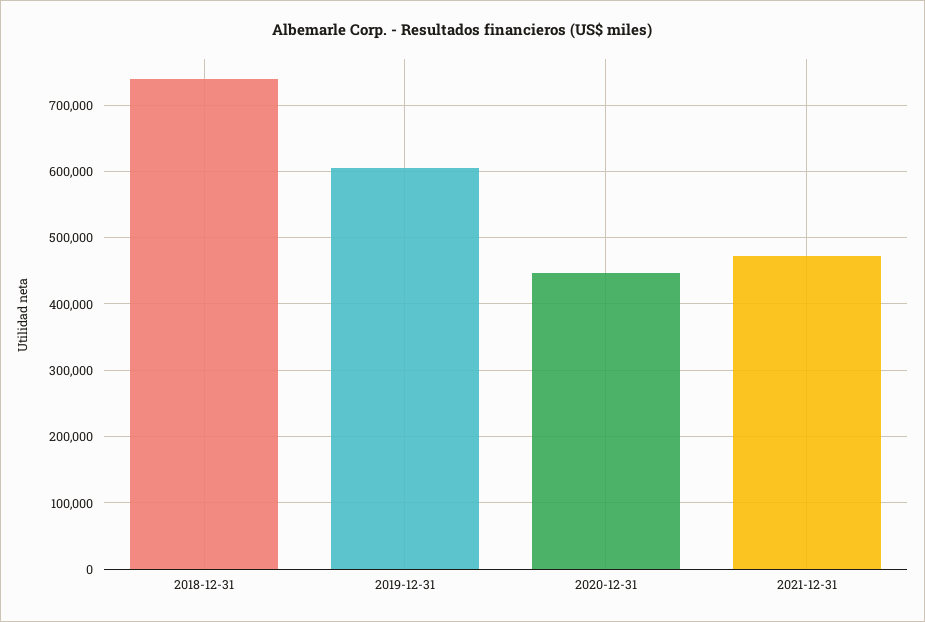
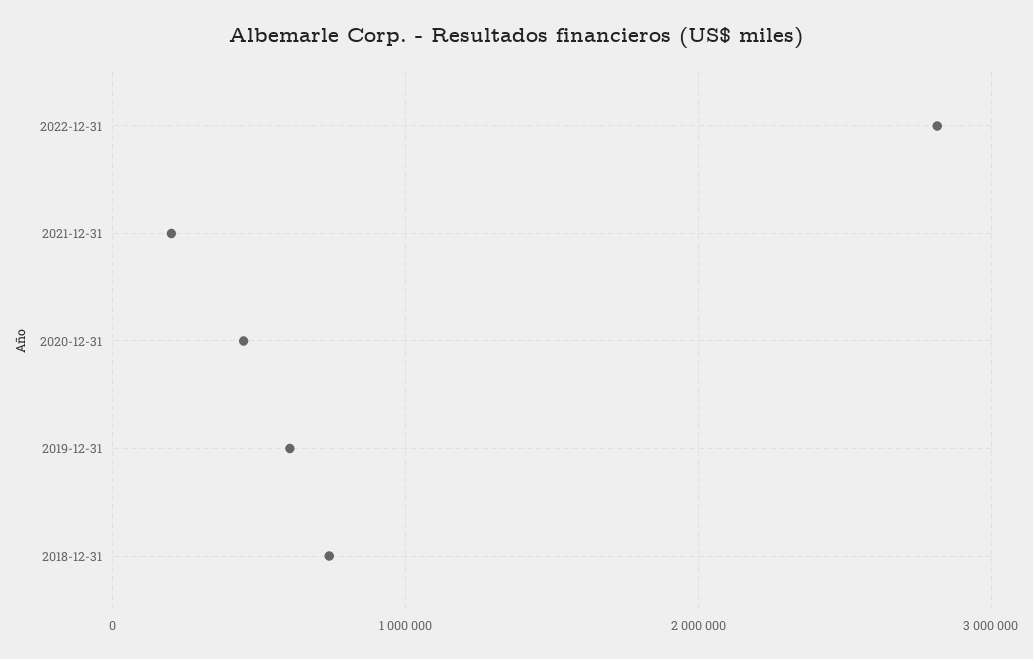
2021-12-31: 470000 -> 200000
2022-12-31: none -> 2800000

